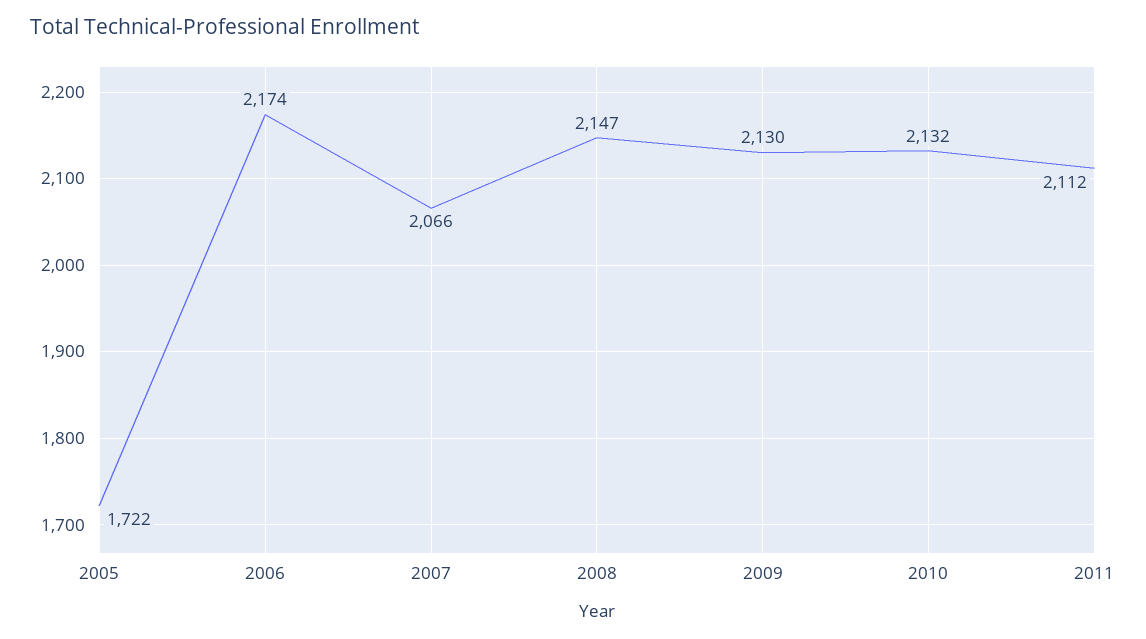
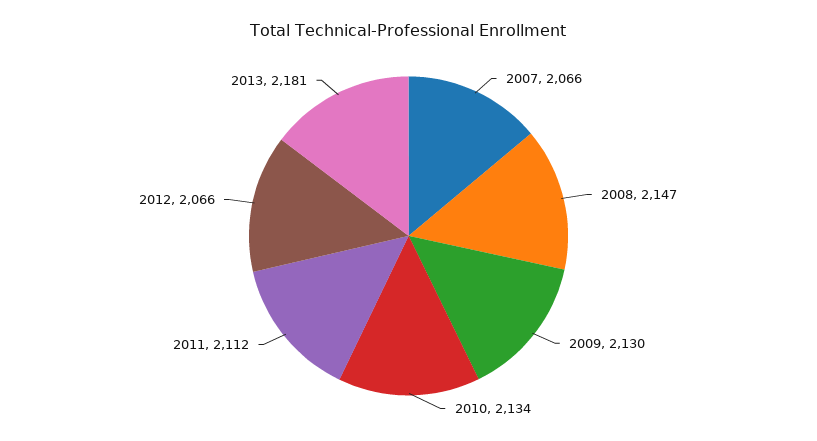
2005: 1722 -> none
2006: 2174 -> none
2010: 2132 -> 2134
2012: none -> 2066
2013: none -> 2181

